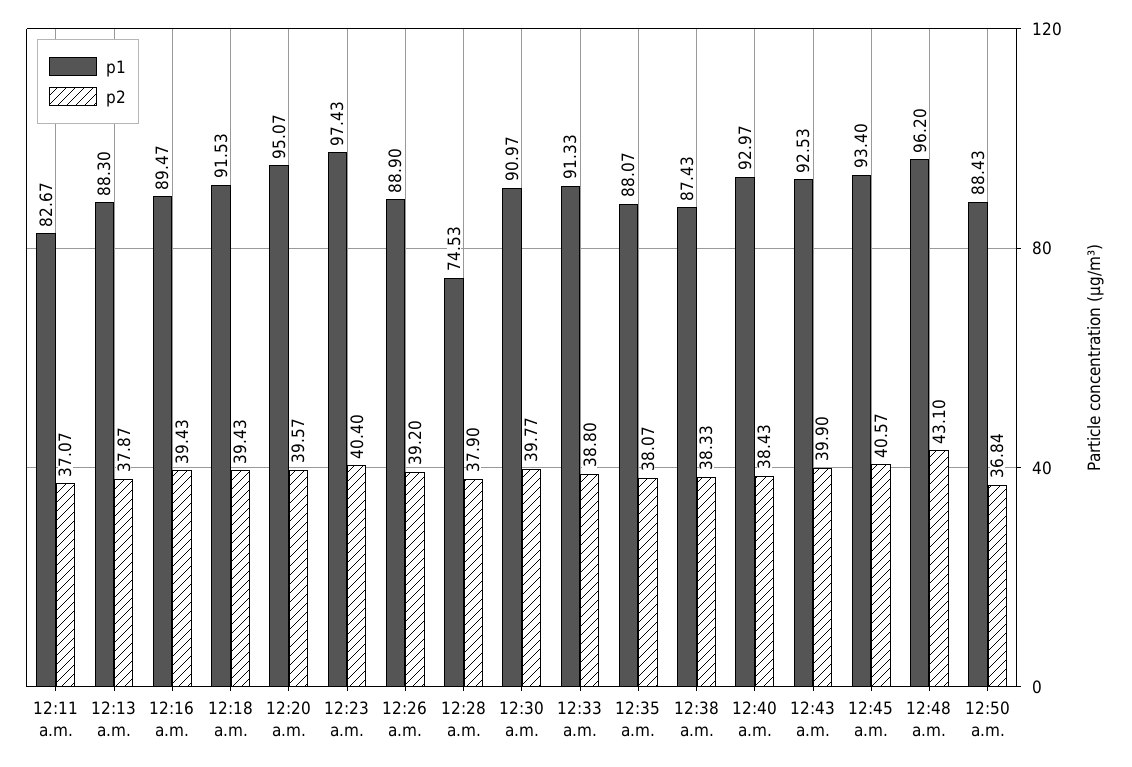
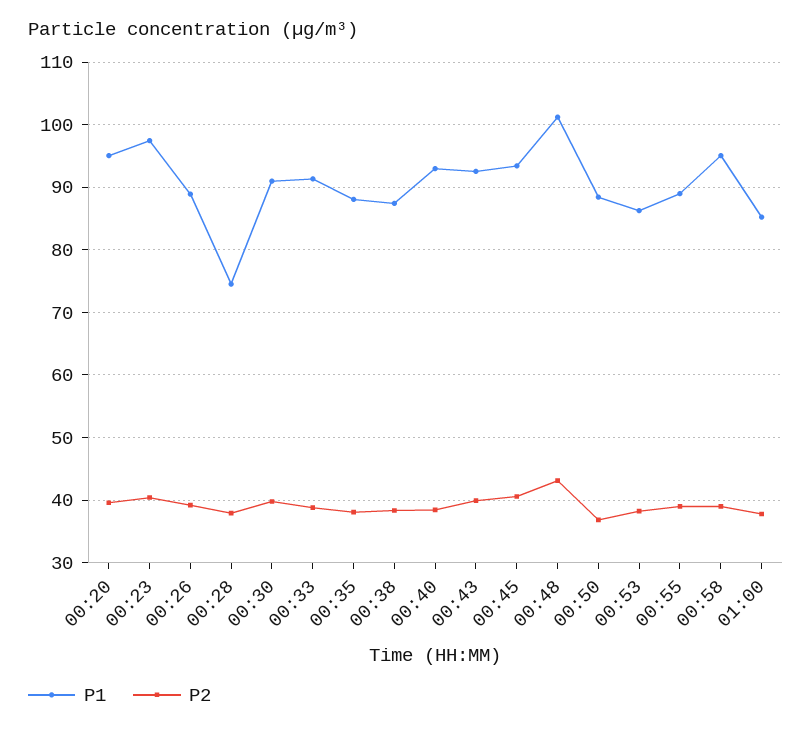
p1, 12:11 a.m.: 82.67 -> none
p2, 12:11 a.m.: 37.07 -> none
p1, 12:13 a.m.: 88.3 -> none
p2, 12:13 a.m.: 37.87 -> none
p1, 12:16 a.m.: 89.47 -> none
p2, 12:16 a.m.: 39.43 -> none
p1, 12:18 a.m.: 91.53 -> none
p2, 12:18 a.m.: 39.43 -> none
p1, 12:48 a.m.: 96.2 -> 101
p1, 00:53: none -> 86
p2, 00:53: none -> 38
p1, 00:55: none -> 89
p2, 00:55: none -> 39
p1, 00:58: none -> 95
p2, 00:58: none -> 39
p1, 01:00: none -> 85
p2, 01:00: none -> 38

